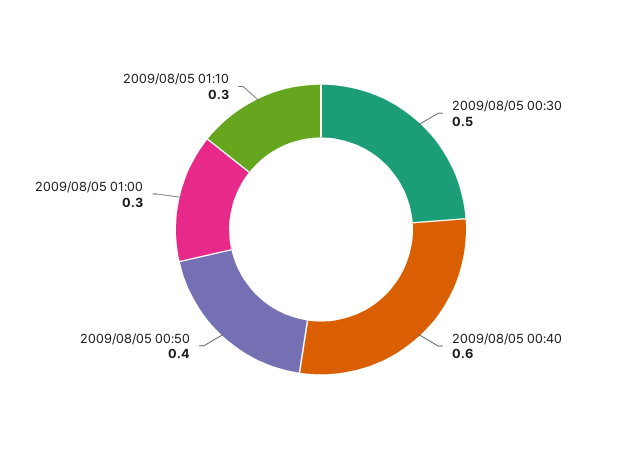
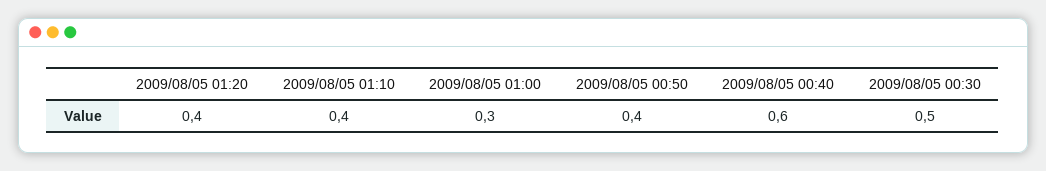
2009/08/05 01:10: 0.3 -> 0.4
2009/08/05 01:20: none -> 0.4

